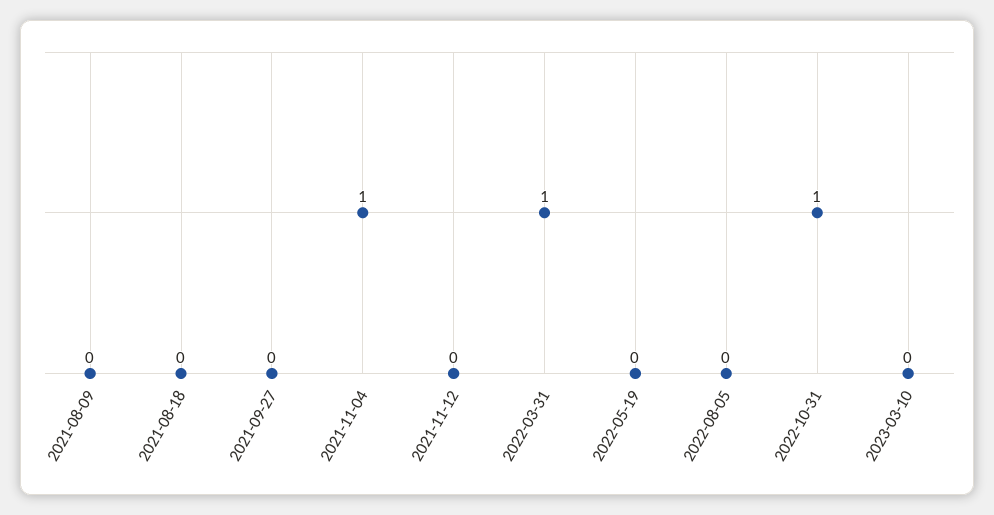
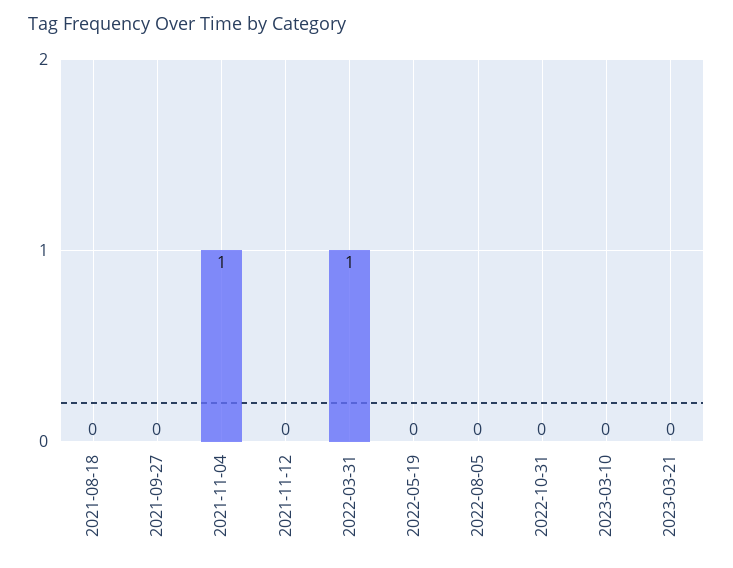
2021-08-09: 0 -> none
2022-10-31: 1 -> 0
2023-03-21: none -> 0

